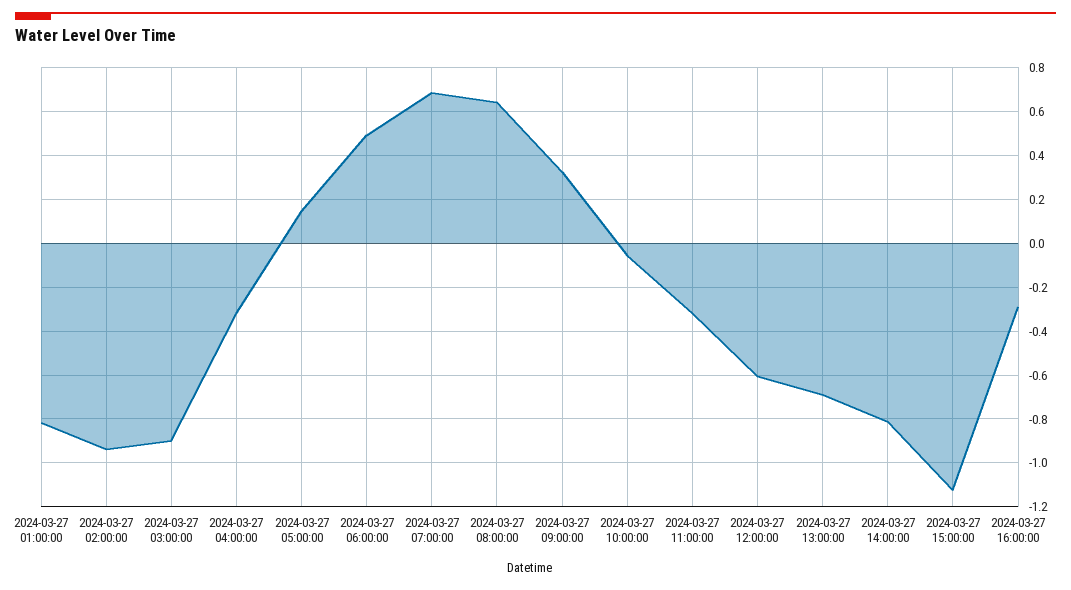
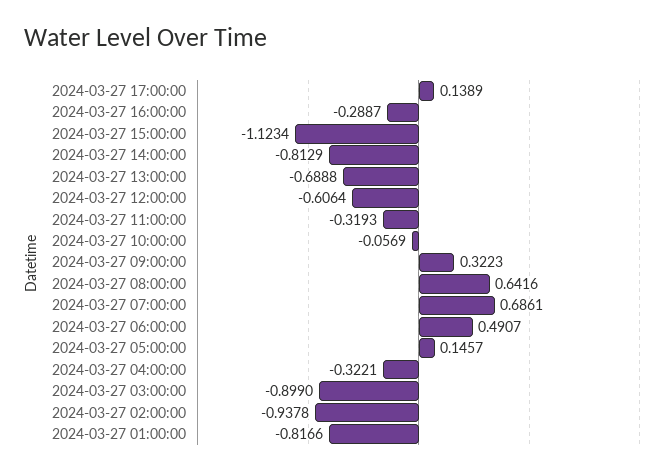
2024-03-27 17:00:00: none -> 0.1389

